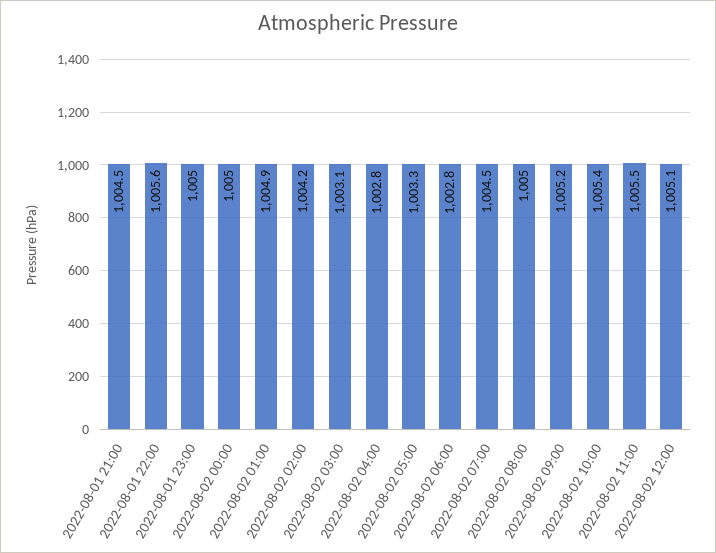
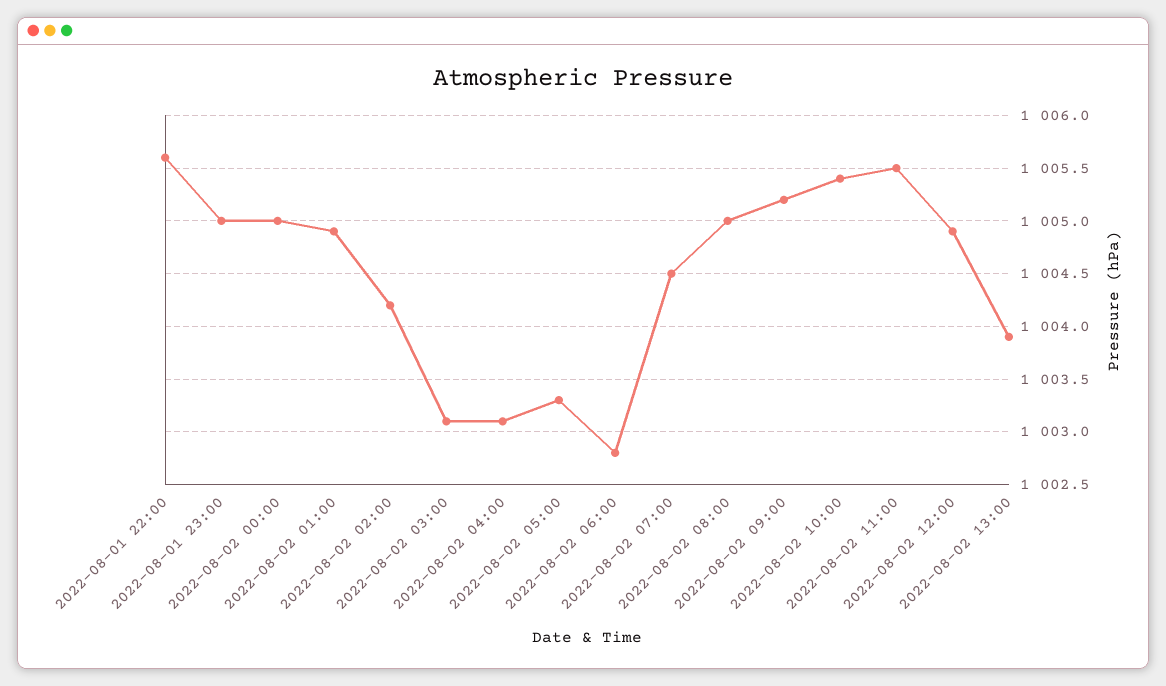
2022-08-01 21:00: 1004.5 -> none
2022-08-02 04:00: 1002.8 -> 1003.1
2022-08-02 12:00: 1005.1 -> 1004.9
2022-08-02 13:00: none -> 1003.9

